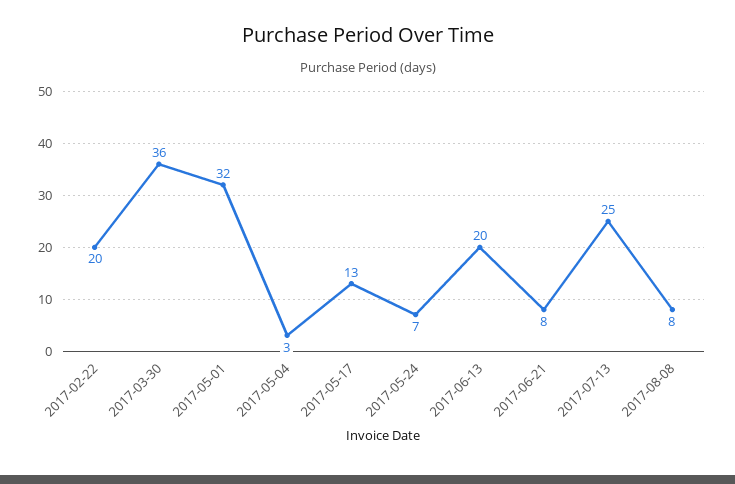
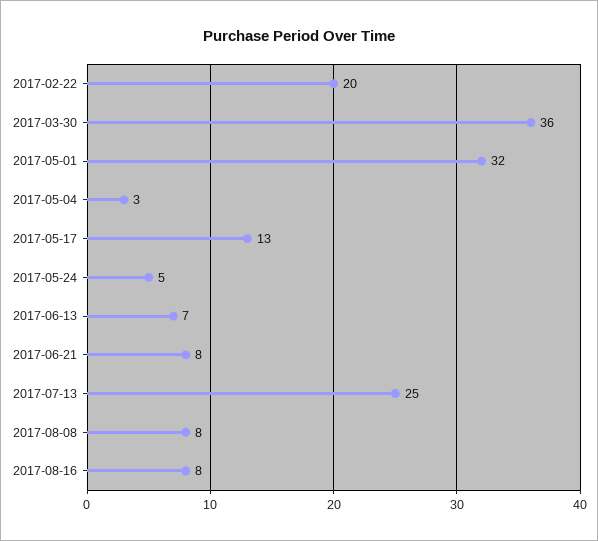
2017-05-24: 7 -> 5
2017-06-13: 20 -> 7
2017-08-16: none -> 8

